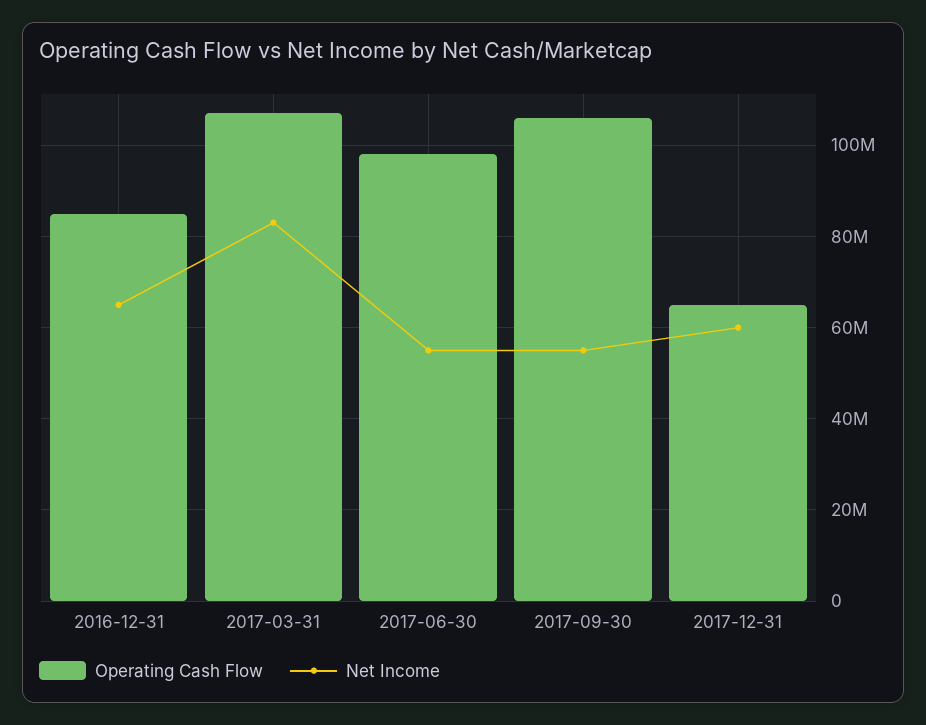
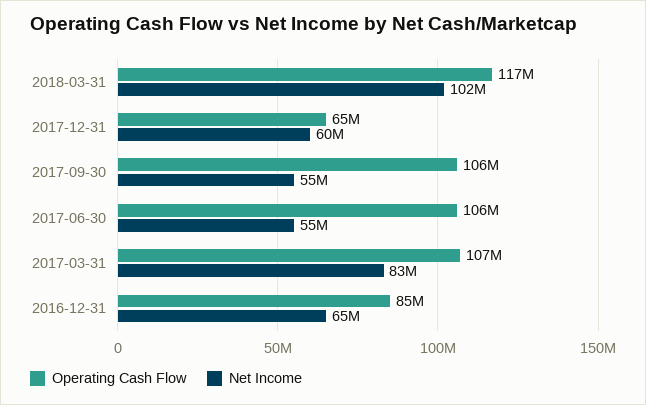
Operating Cash Flow, 2017-06-30: 98000000 -> 106000000
Operating Cash Flow, 2018-03-31: none -> 117000000
Net Income, 2018-03-31: none -> 102000000

